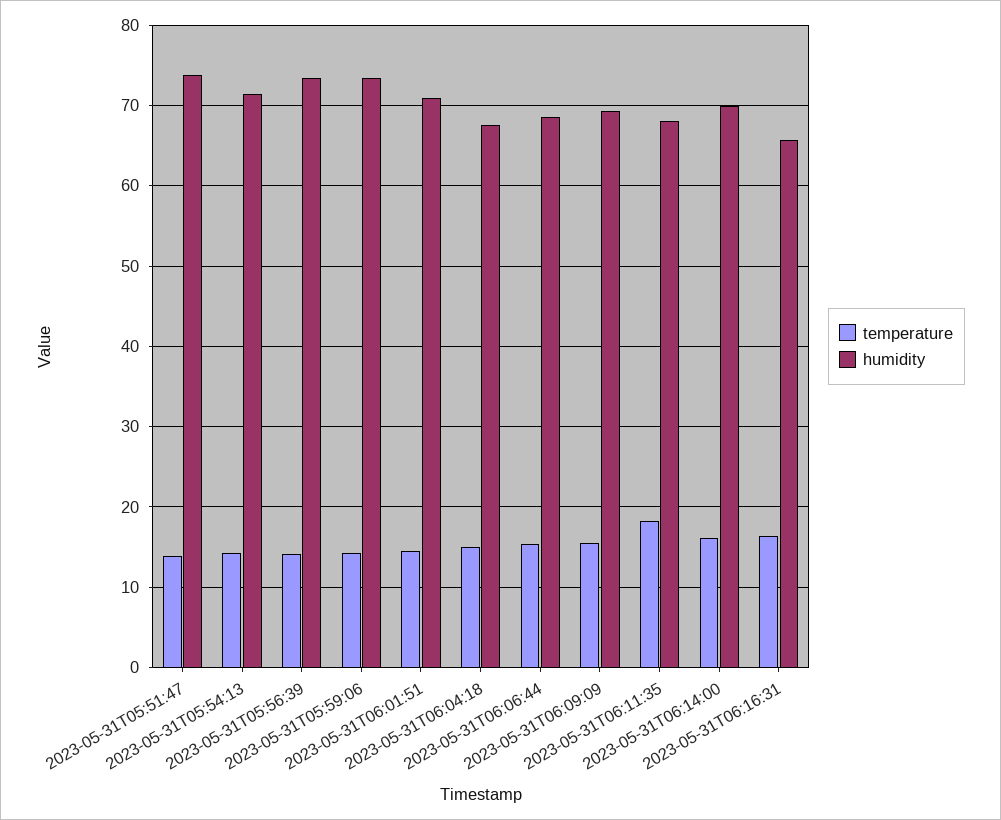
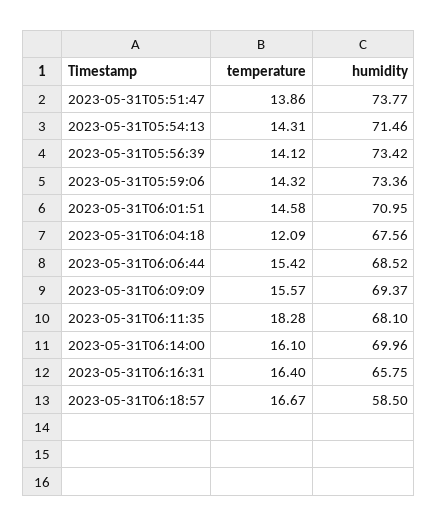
temperature, 2023-05-31T06:04:18: 15 -> 12.09
temperature, 2023-05-31T06:18:57: none -> 16.67
humidity, 2023-05-31T06:18:57: none -> 58.5

